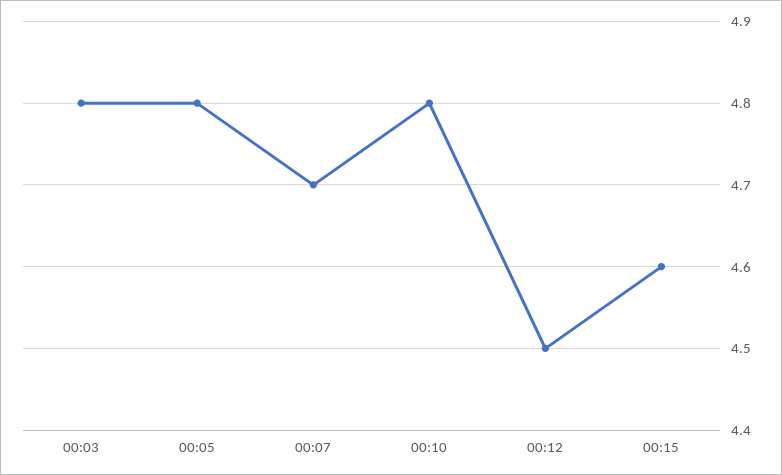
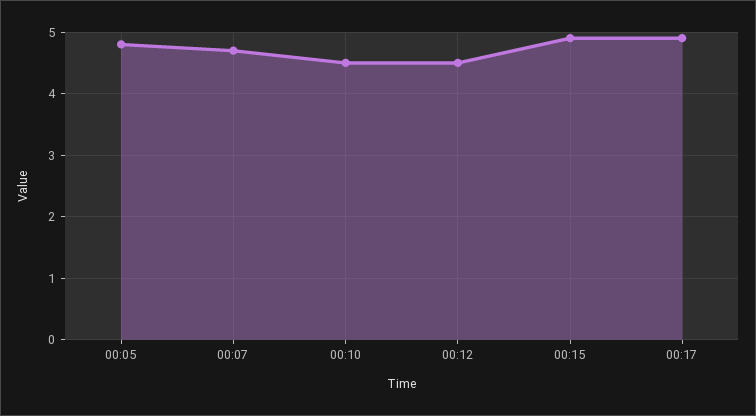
00:03: 4.8 -> none
00:10: 4.8 -> 4.5
00:15: 4.6 -> 4.9
00:17: none -> 4.9

